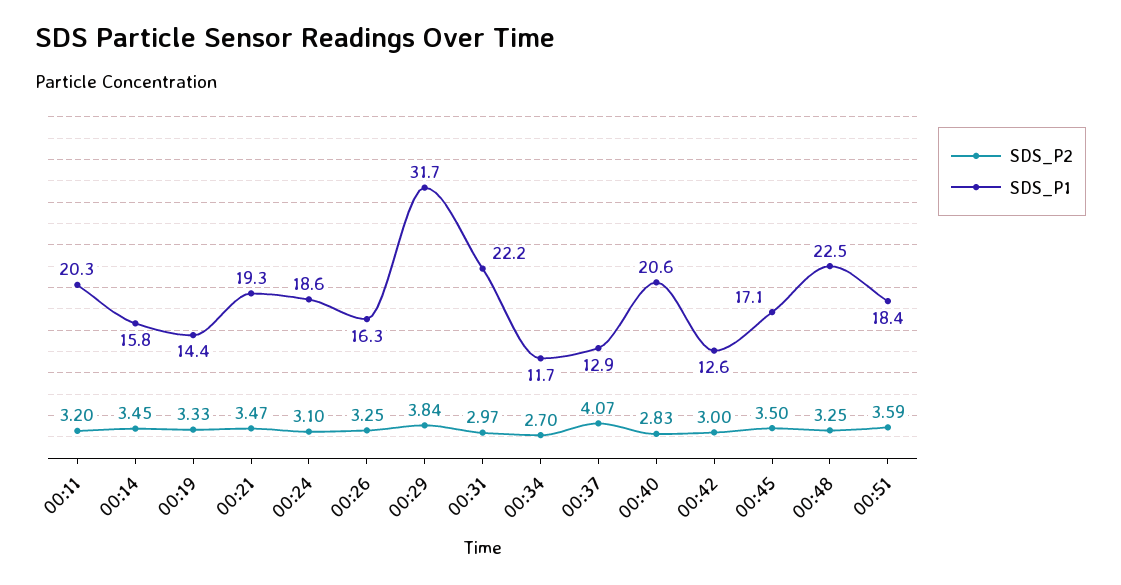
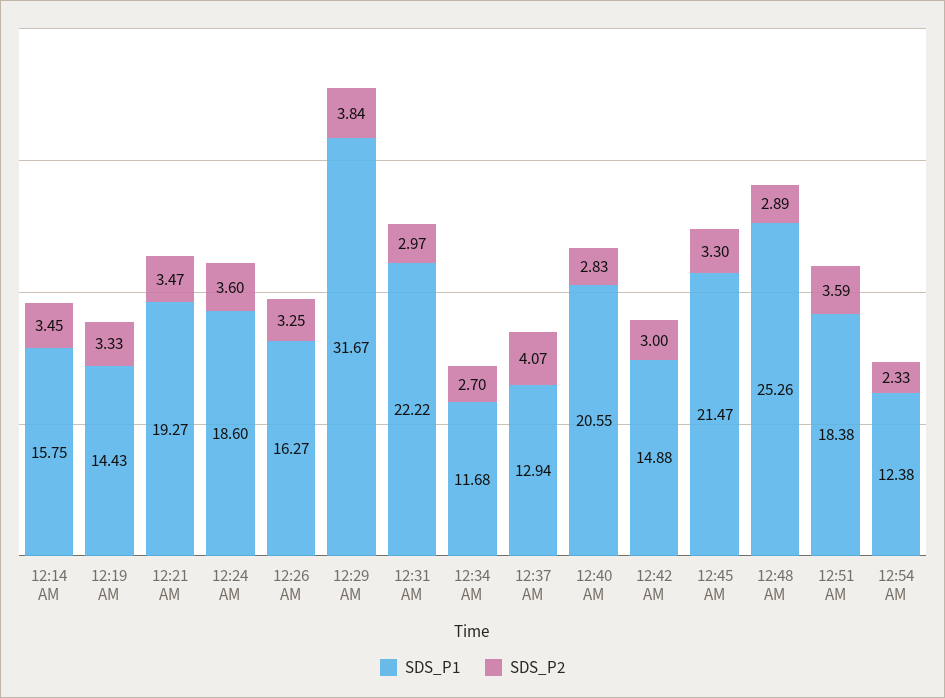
SDS_P2, 00:11: 3.2 -> none
SDS_P1, 00:11: 20.3 -> none
SDS_P2, 00:24: 3.1 -> 3.6
SDS_P1, 00:42: 12.6 -> 14.88
SDS_P2, 00:45: 3.5 -> 3.3
SDS_P1, 00:45: 17.1 -> 21.47
SDS_P2, 00:48: 3.25 -> 2.89
SDS_P1, 00:48: 22.5 -> 25.26
SDS_P1, 12:54 AM: none -> 12.38
SDS_P2, 12:54 AM: none -> 2.33

